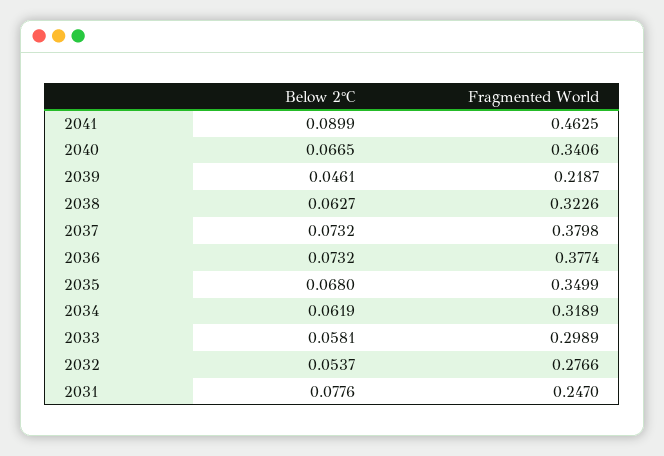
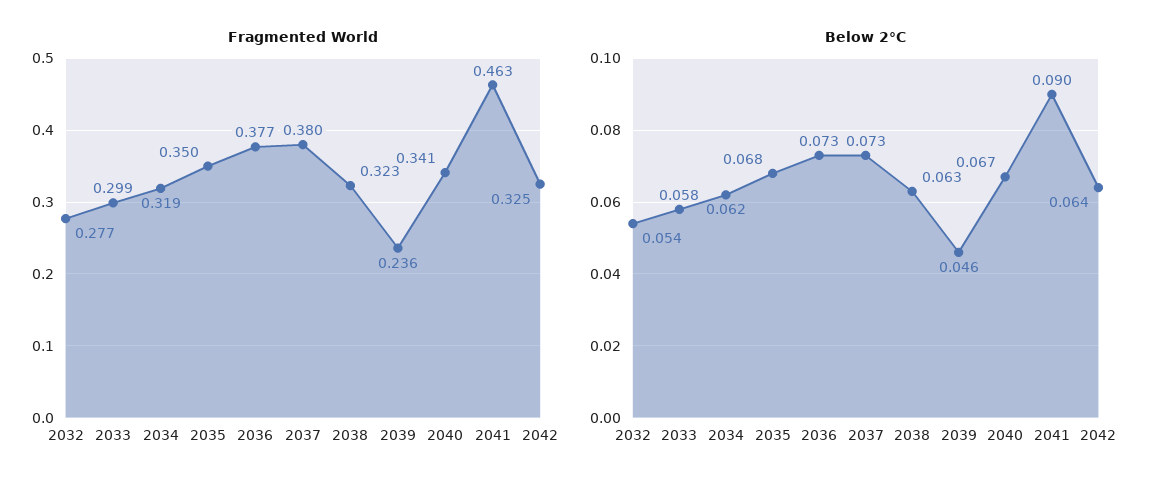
Fragmented World, 2039: 0.2187 -> 0.236
Below 2°C, 2031: 0.0776 -> none
Fragmented World, 2031: 0.247 -> none
Fragmented World, 2042: none -> 0.325
Below 2°C, 2042: none -> 0.064

